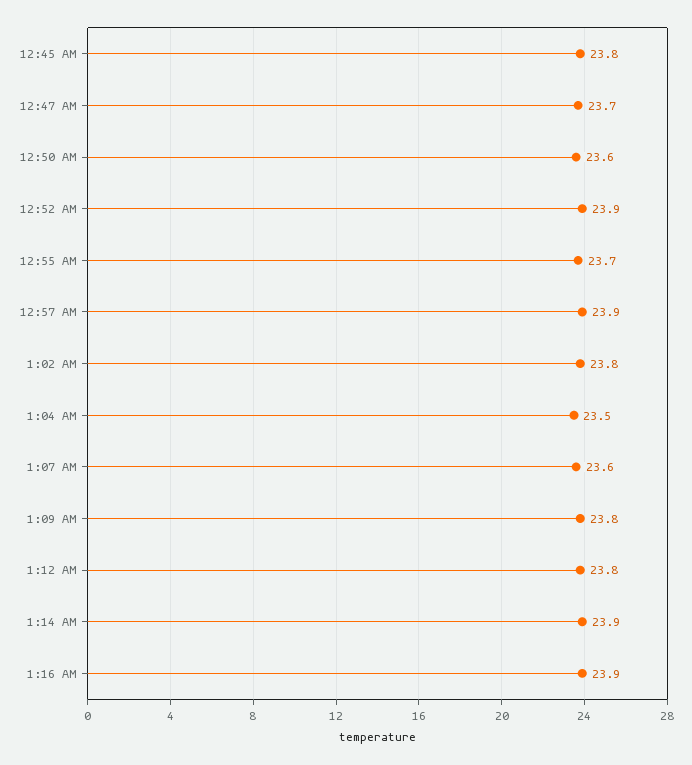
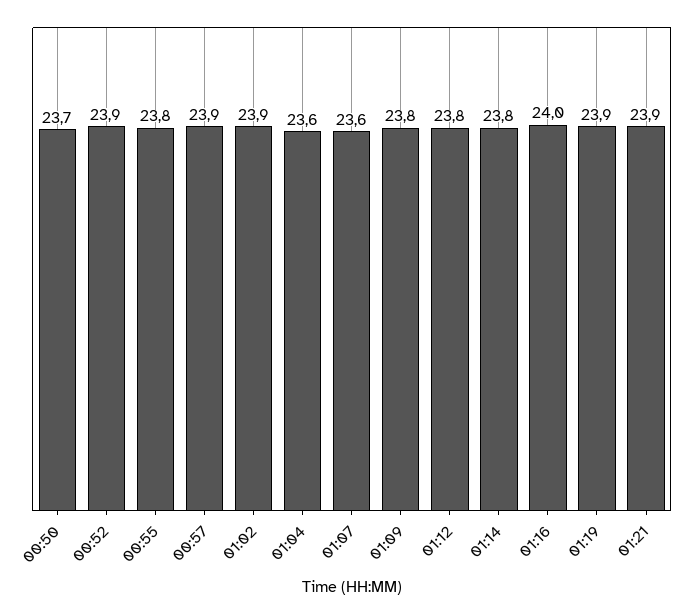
12:45 AM: 23.8 -> none
12:47 AM: 23.7 -> none
12:50 AM: 23.6 -> 23.7
12:55 AM: 23.7 -> 23.8
1:02 AM: 23.8 -> 23.9
1:04 AM: 23.5 -> 23.6
1:14 AM: 23.9 -> 23.8
1:16 AM: 23.9 -> 24
01:19: none -> 23.9
01:21: none -> 23.9

